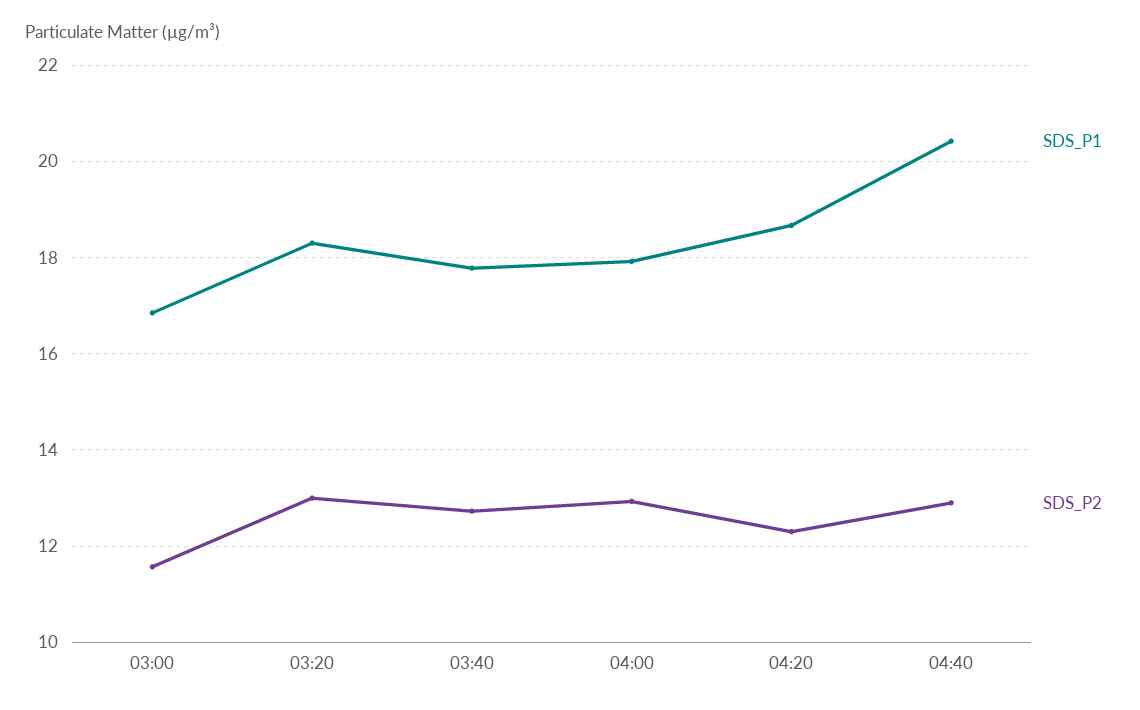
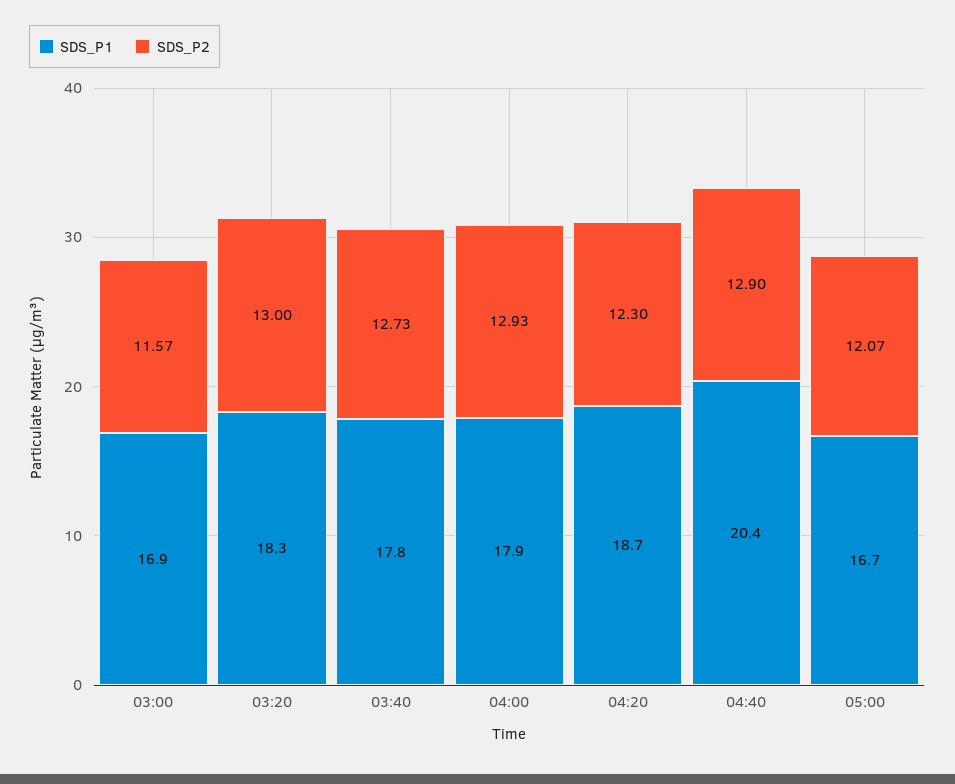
SDS_P1, 05:00: none -> 16.7
SDS_P2, 05:00: none -> 12.07

